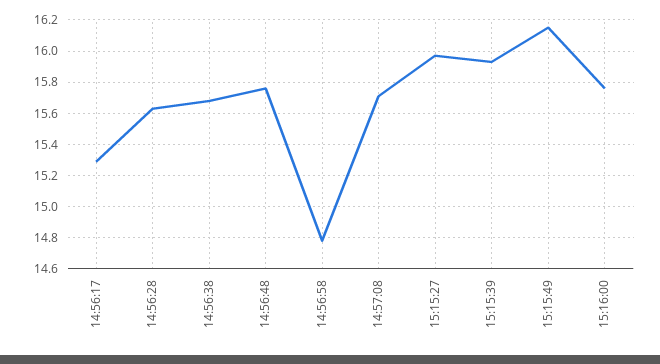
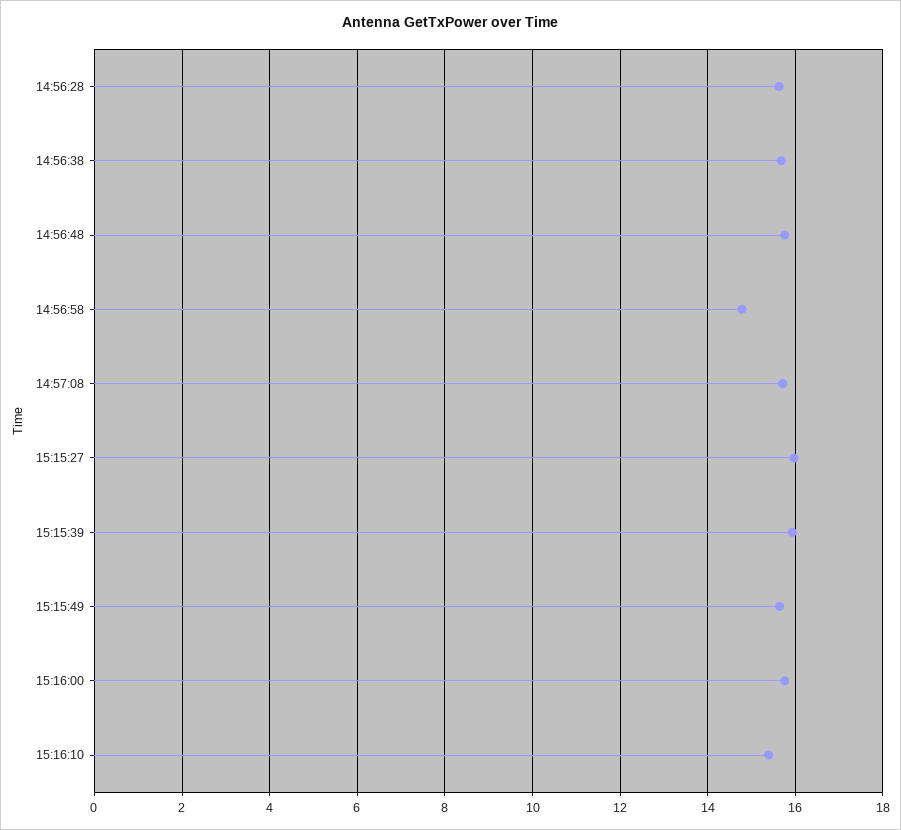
14:56:17: 15.3 -> none
15:15:49: 16.15 -> 15.6
15:16:10: none -> 15.4

